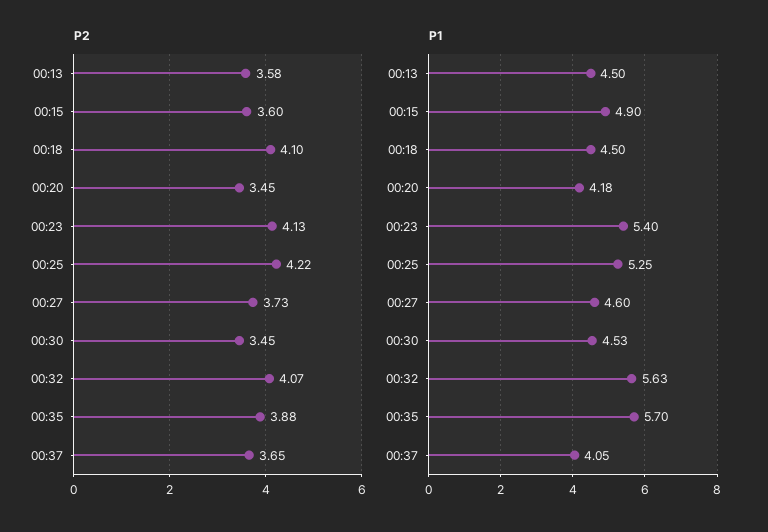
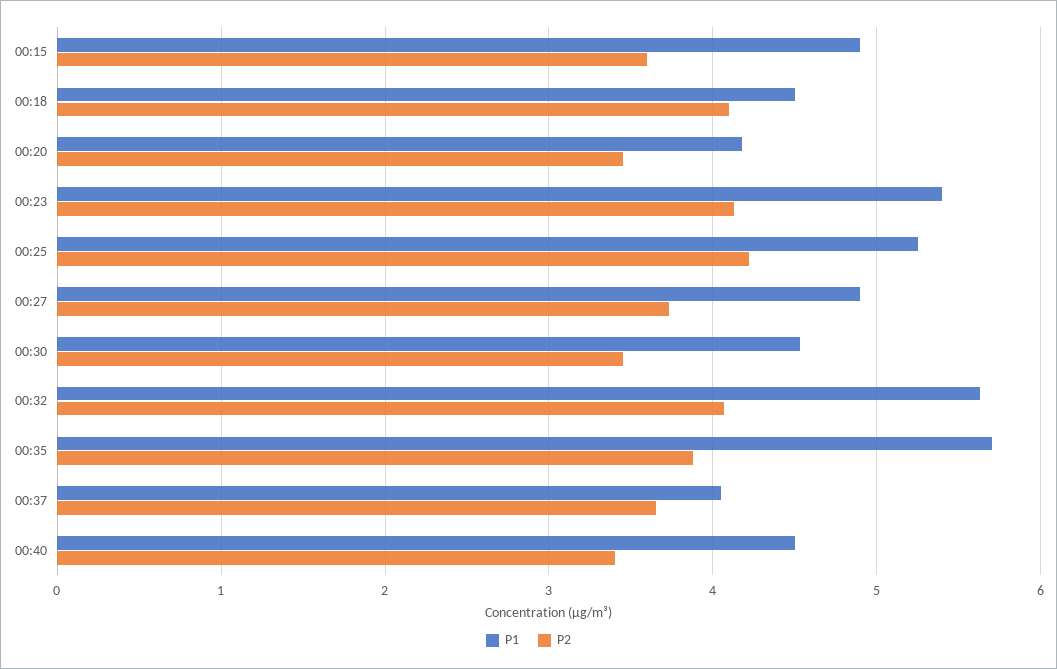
P2, 00:13: 3.58 -> none
P1, 00:13: 4.5 -> none
P1, 00:27: 4.6 -> 4.9
P1, 00:40: none -> 4.5
P2, 00:40: none -> 3.4

